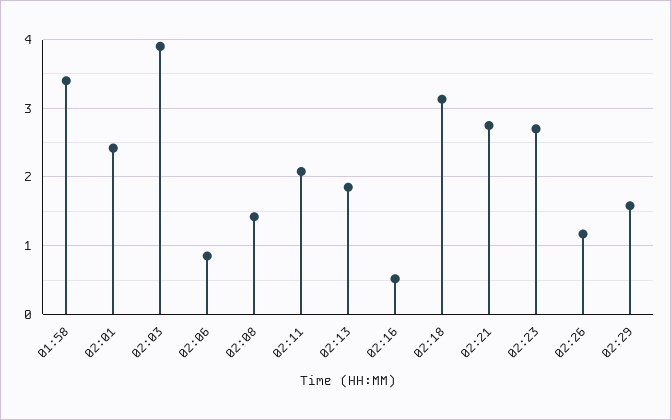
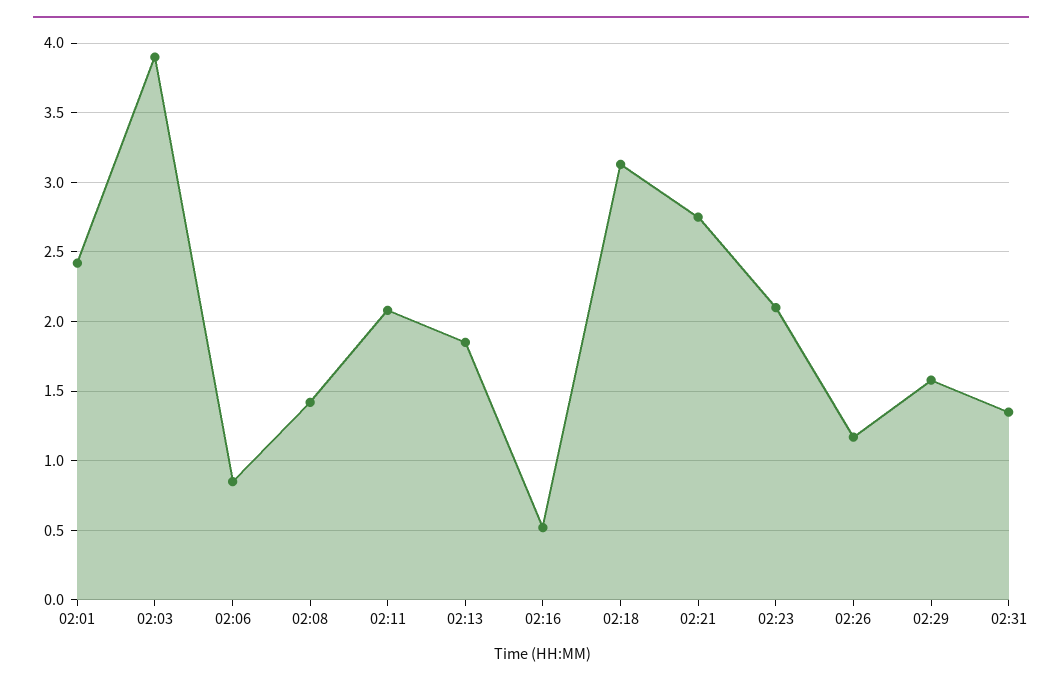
01:58: 3.4 -> none
02:23: 2.7 -> 2.1
02:31: none -> 1.35

